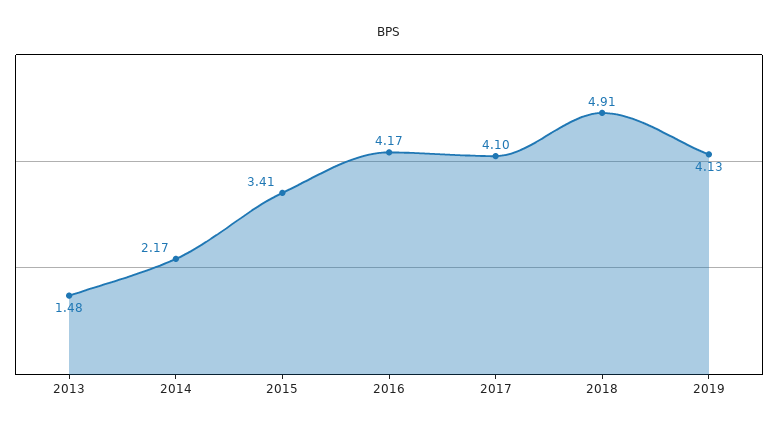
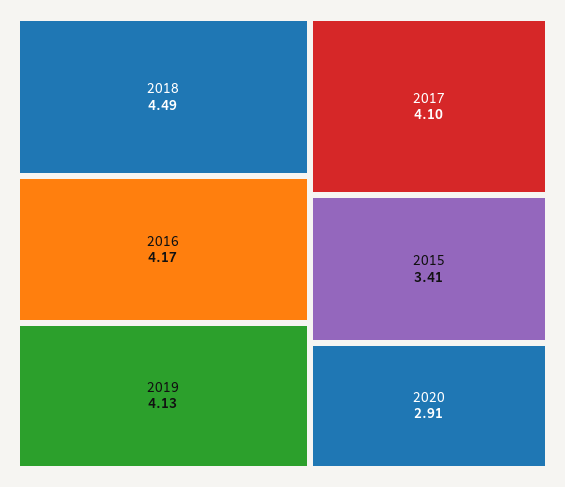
2013: 1.48 -> none
2014: 2.17 -> none
2018: 4.91 -> 4.49
2020: none -> 2.91

